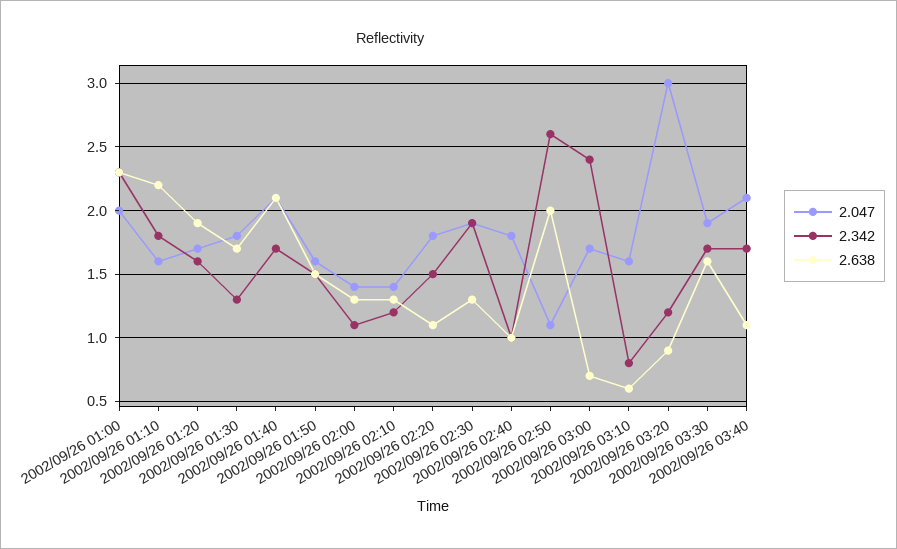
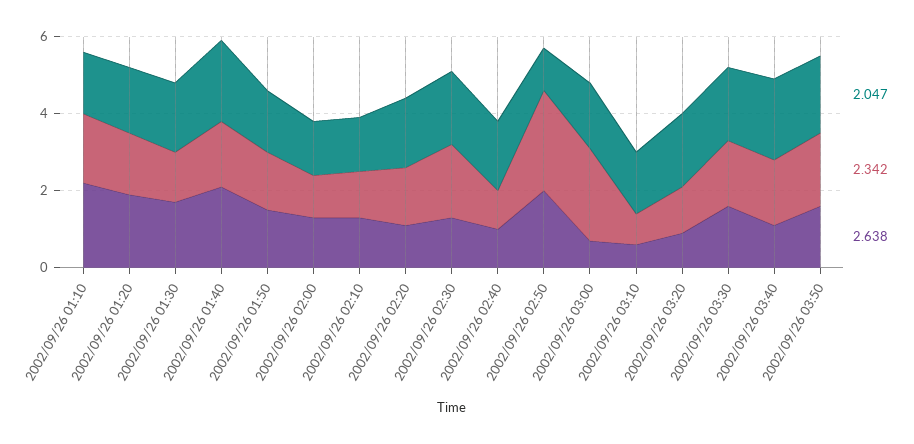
2.047, 2002/09/26 01:00: 2 -> none
2.342, 2002/09/26 01:00: 2.3 -> none
2.638, 2002/09/26 01:00: 2.3 -> none
2.047, 2002/09/26 03:20: 3 -> 2
2.047, 2002/09/26 03:50: none -> 2
2.342, 2002/09/26 03:50: none -> 2
2.638, 2002/09/26 03:50: none -> 1.5

